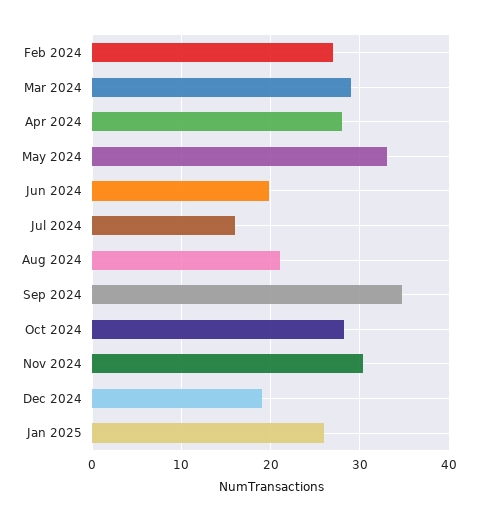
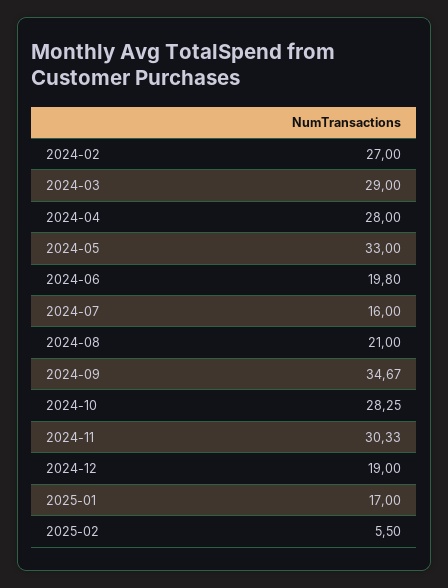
Jan 2025: 26 -> 17
2025-02: none -> 5.5

